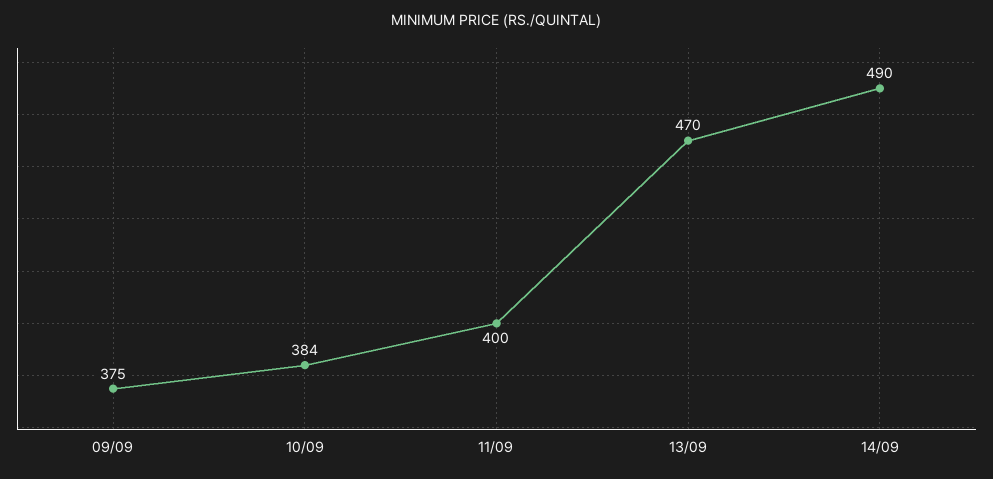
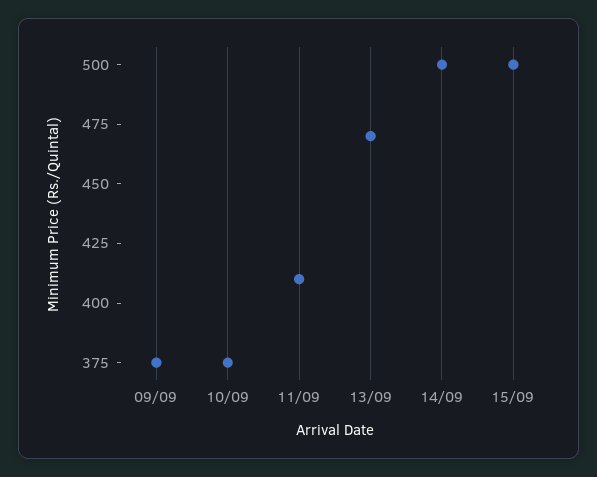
10/09: 384 -> 375
11/09: 400 -> 410
14/09: 490 -> 500
15/09: none -> 500

